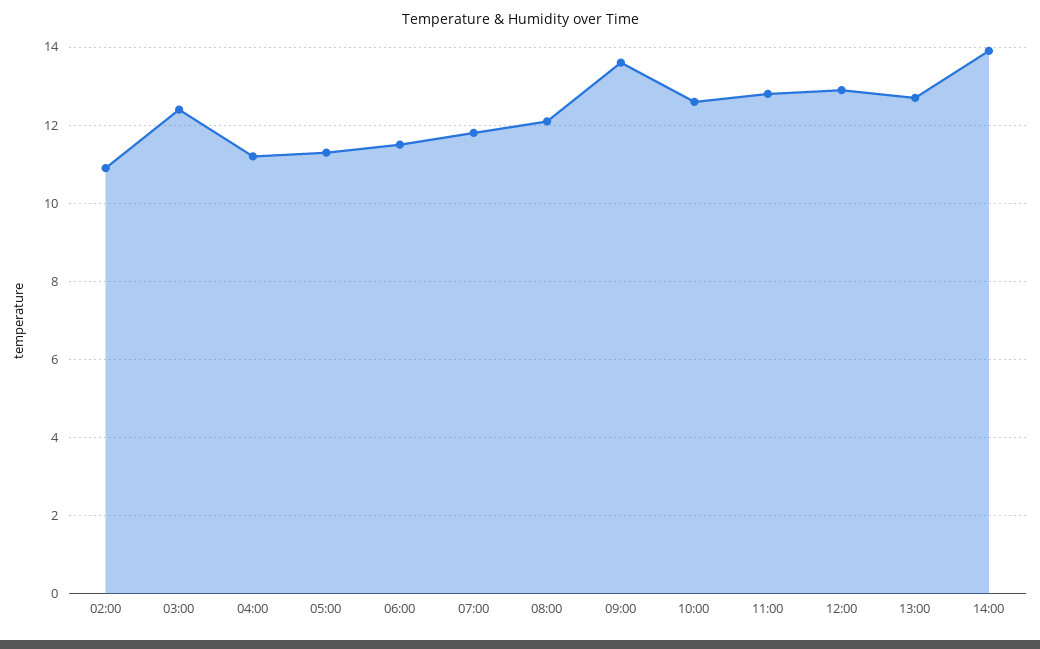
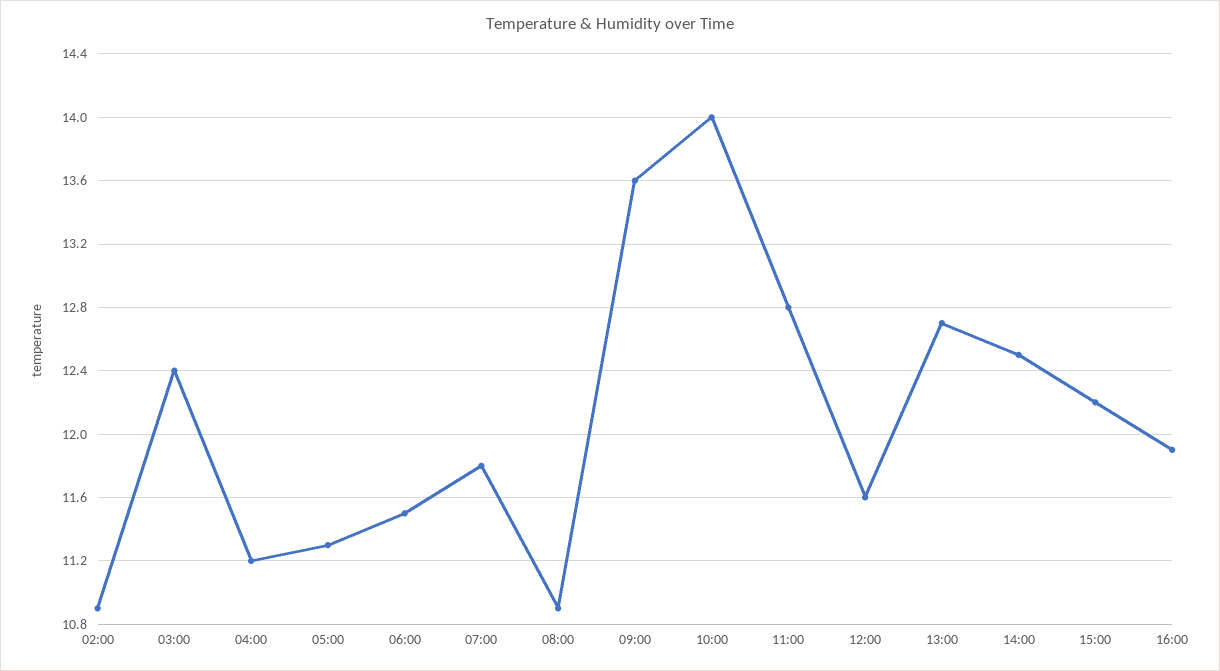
08:00: 12 -> 10.9
10:00: 12.5 -> 14
12:00: 13 -> 11.6
14:00: 14 -> 12.5
15:00: none -> 12.2
16:00: none -> 11.9

